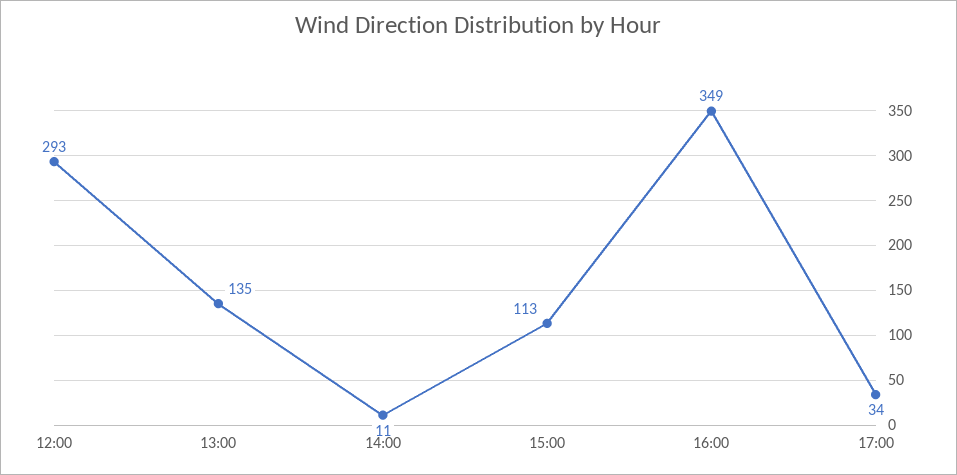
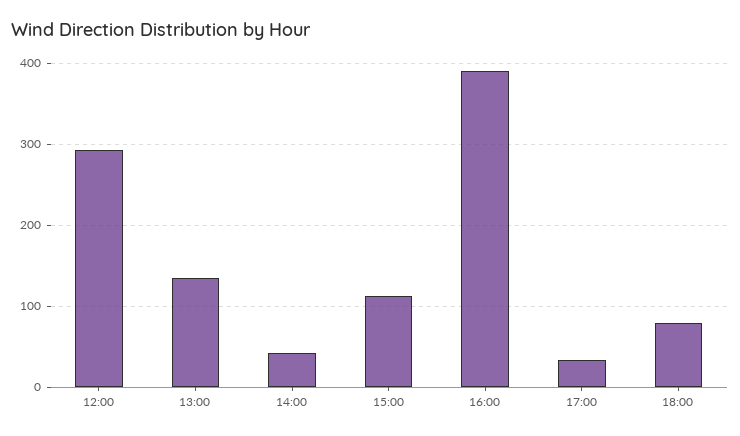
14:00: 11 -> 40
16:00: 349 -> 390
18:00: none -> 80

